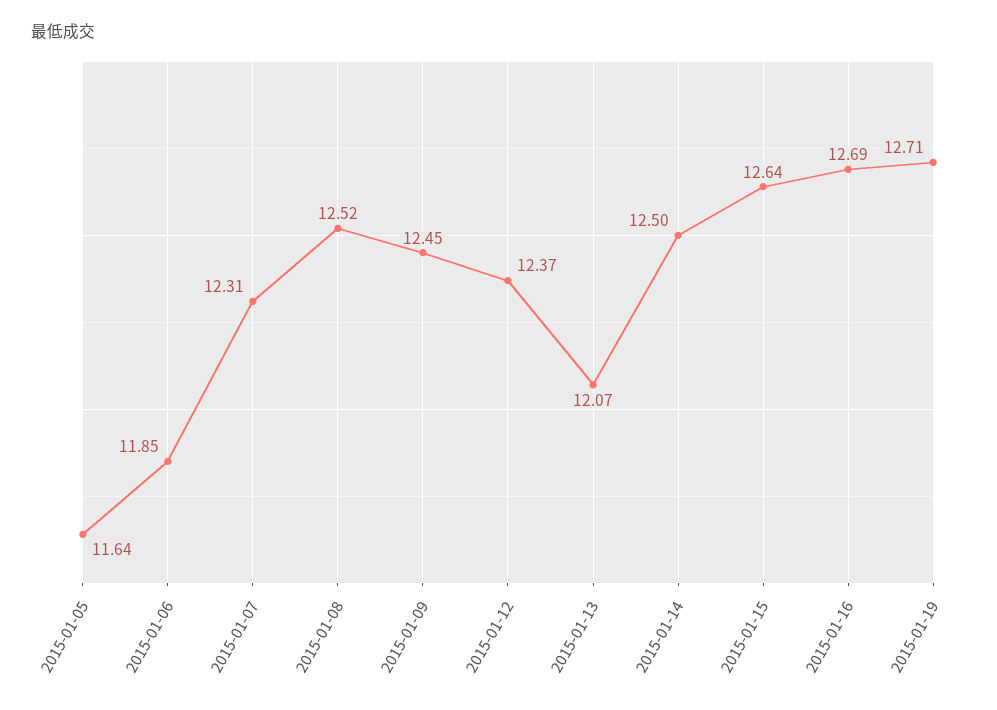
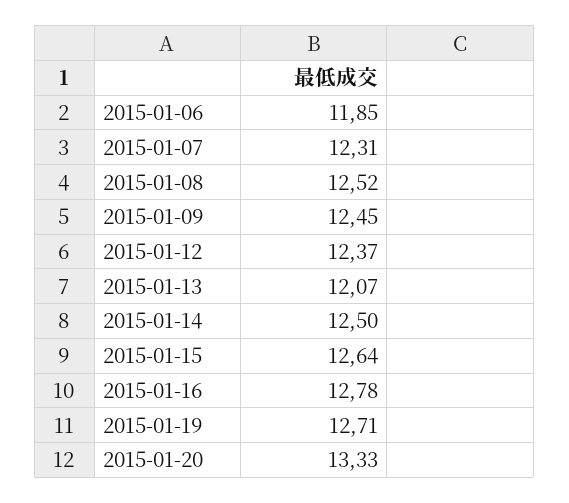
2015-01-05: 11.64 -> none
2015-01-16: 12.69 -> 12.78
2015-01-20: none -> 13.33

